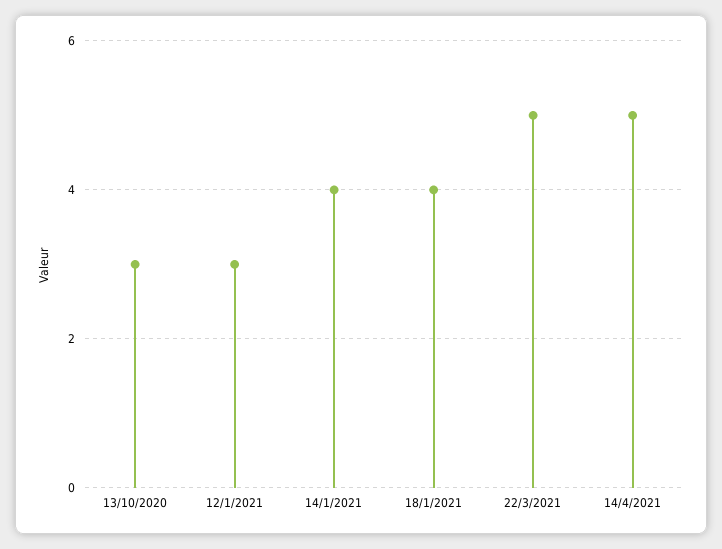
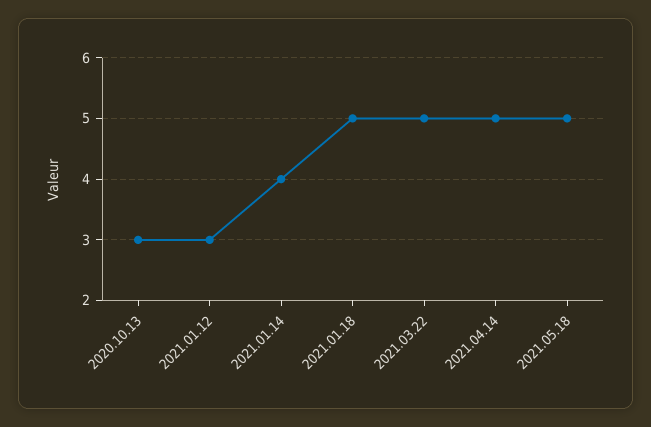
18/1/2021: 4 -> 5
2021.05.18: none -> 5

